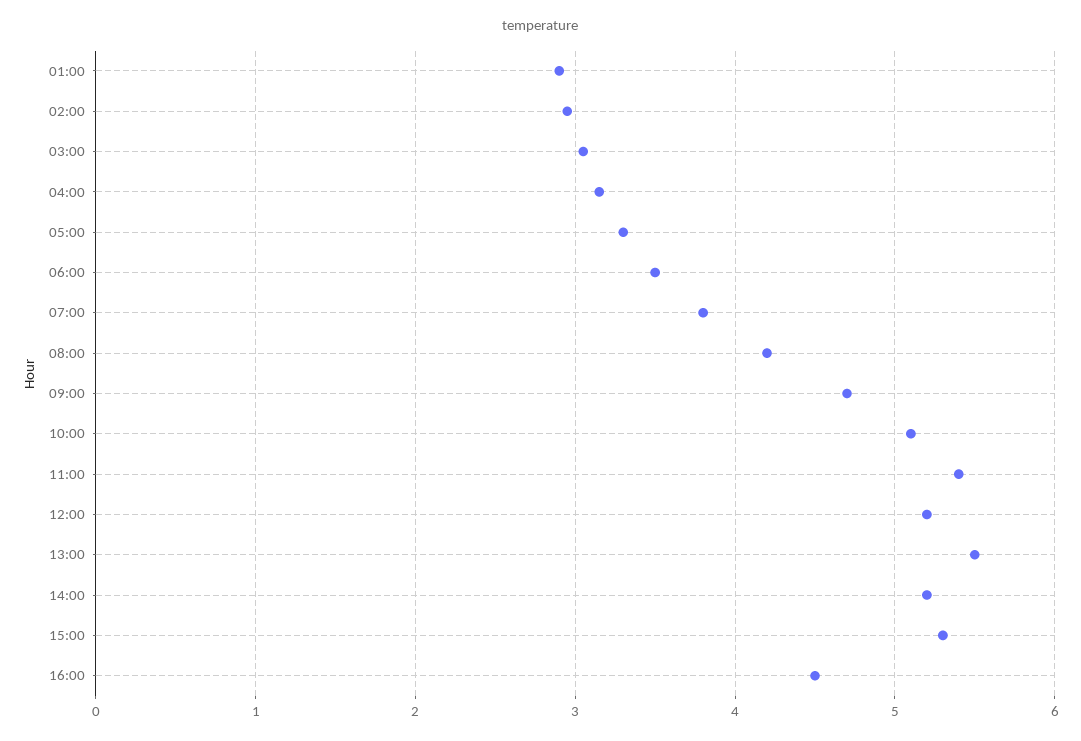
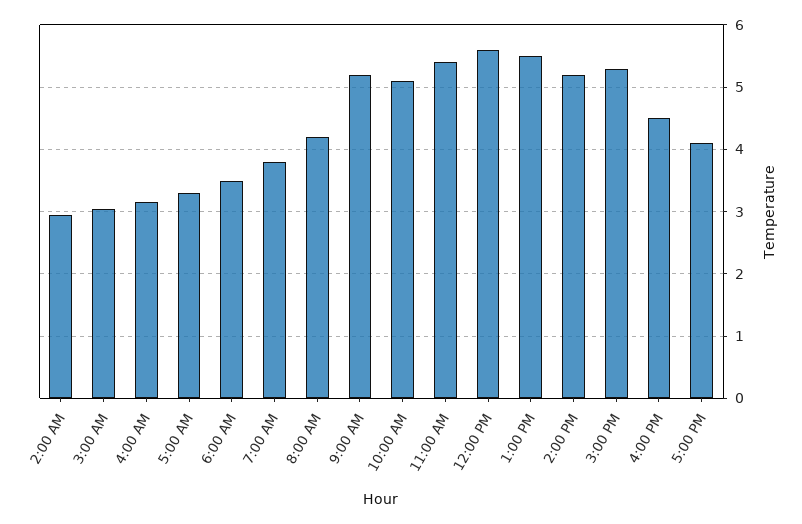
01:00: 2.9 -> none
09:00: 4.7 -> 5.2
12:00: 5.2 -> 5.6
5:00 PM: none -> 4.1

